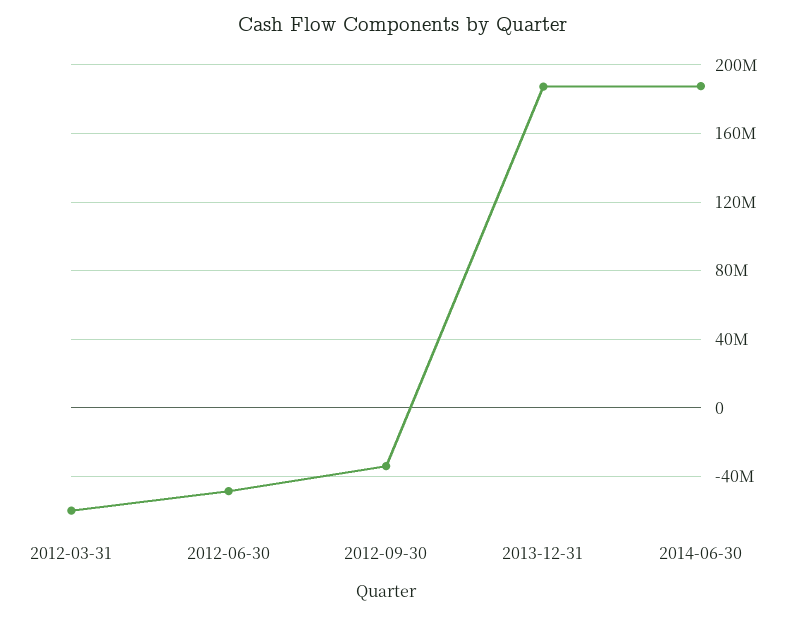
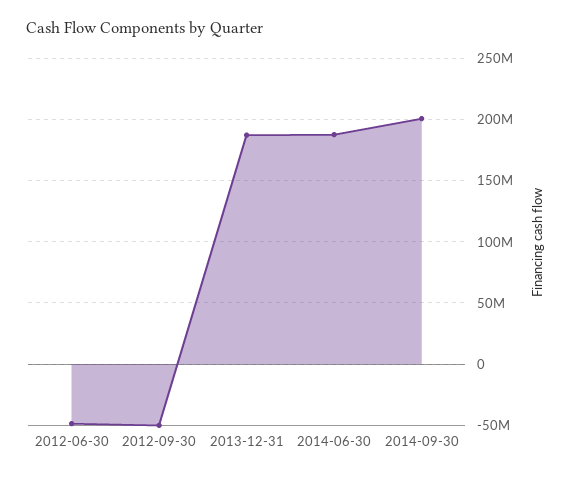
2012-03-31: -60000000 -> none
2012-09-30: -35000000 -> -50000000
2014-09-30: none -> 200000000

